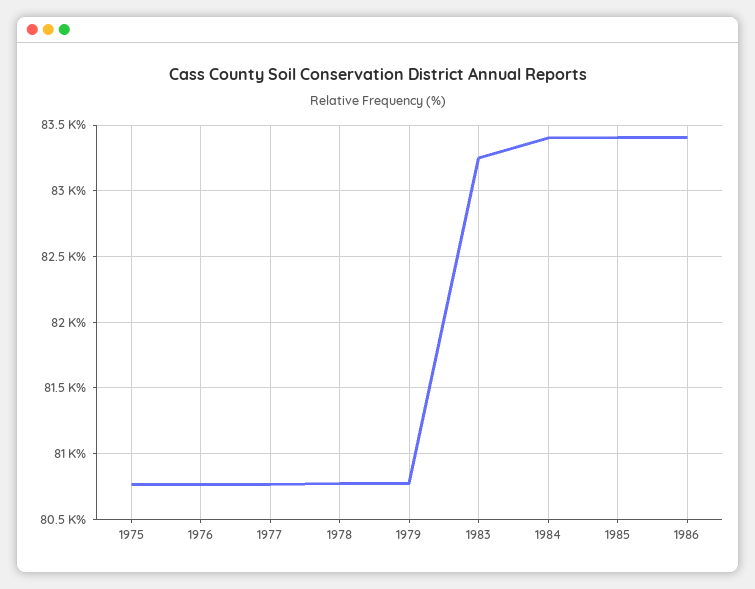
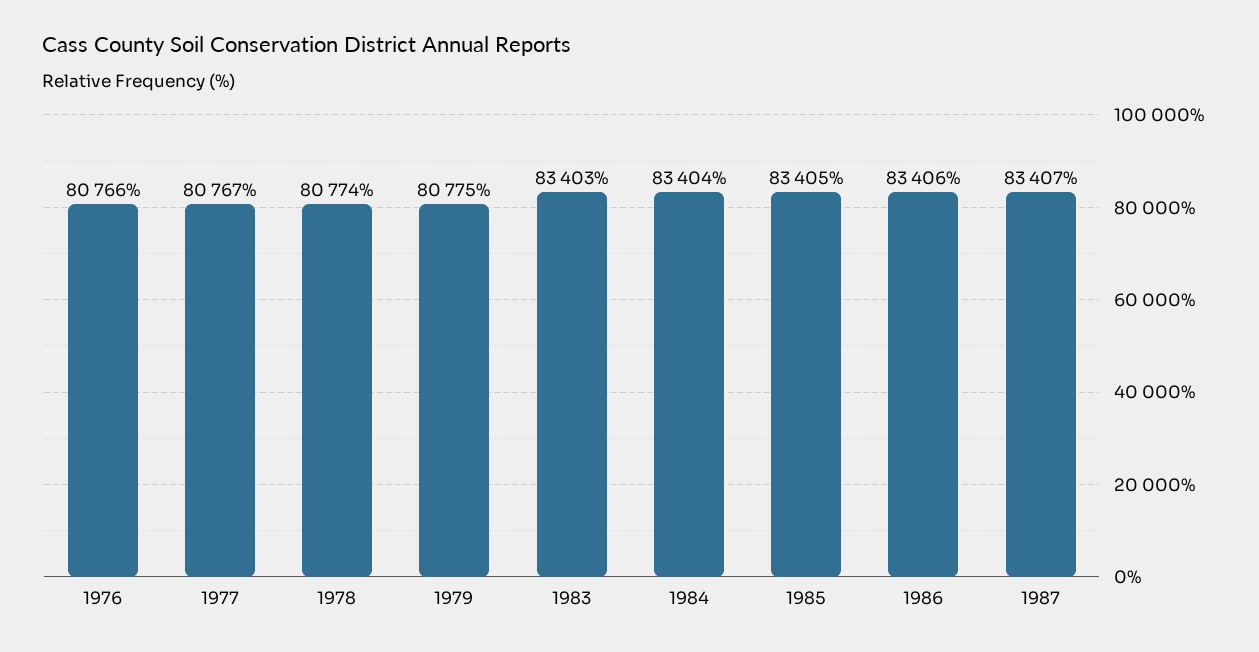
1975: 80750 -> none
1983: 83250 -> 83403
1987: none -> 83407

